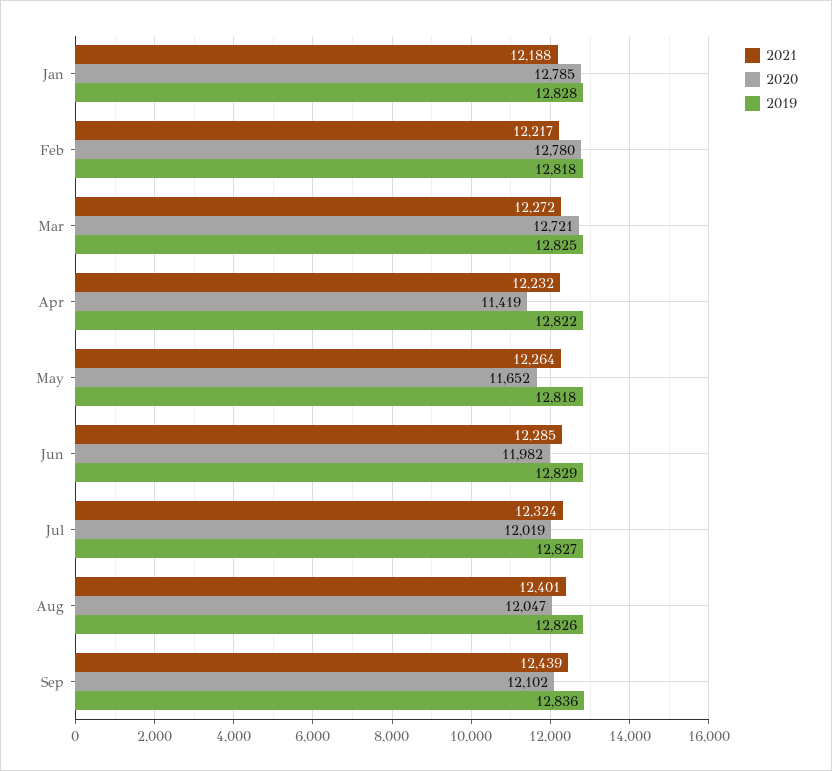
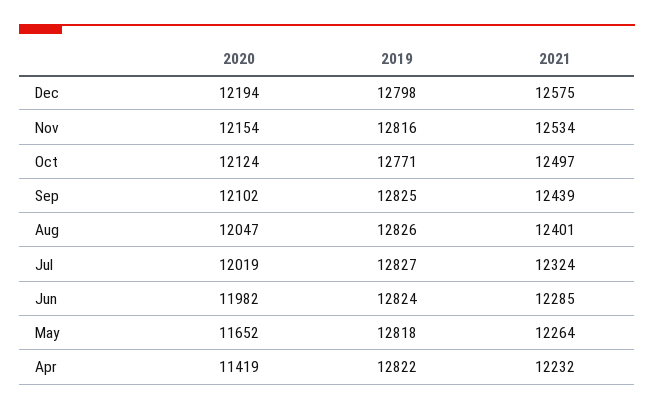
2021, Jan: 12188 -> none
2020, Jan: 12785 -> none
2019, Jan: 12828 -> none
2021, Feb: 12217 -> none
2020, Feb: 12780 -> none
2019, Feb: 12818 -> none
2021, Mar: 12272 -> none
2020, Mar: 12721 -> none
2019, Mar: 12825 -> none
2019, Jun: 12829 -> 12824
2019, Sep: 12836 -> 12825
2020, Dec: none -> 12194
2019, Dec: none -> 12798
2021, Dec: none -> 12575
2020, Nov: none -> 12154
2019, Nov: none -> 12816
2021, Nov: none -> 12534
2020, Oct: none -> 12124
2019, Oct: none -> 12771
2021, Oct: none -> 12497

